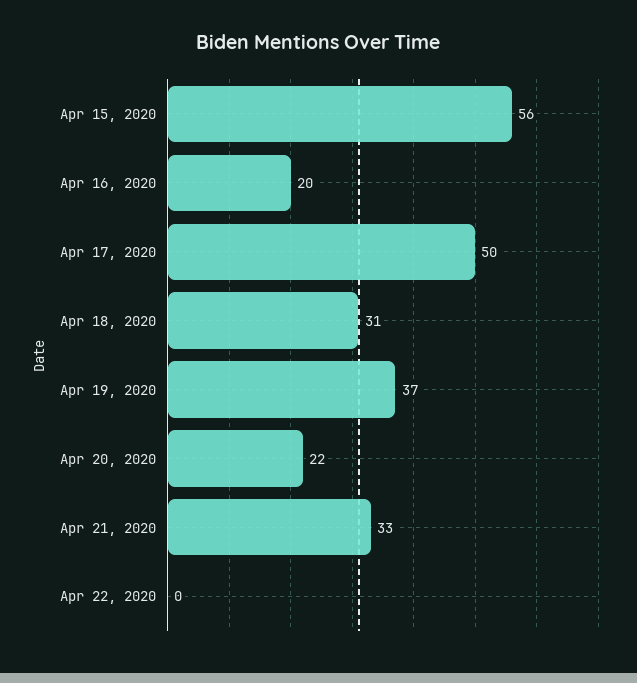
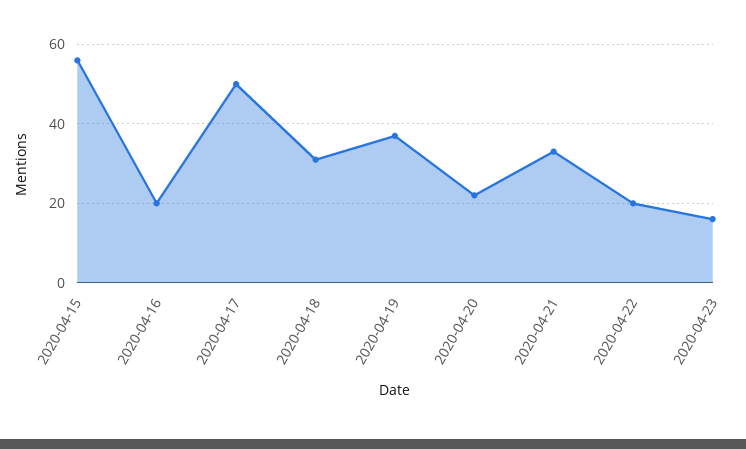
Apr 22, 2020: 0 -> 20
2020-04-23: none -> 15

